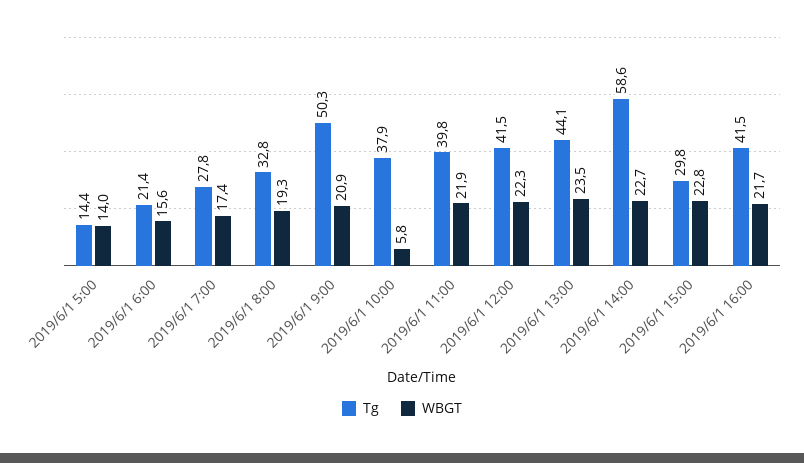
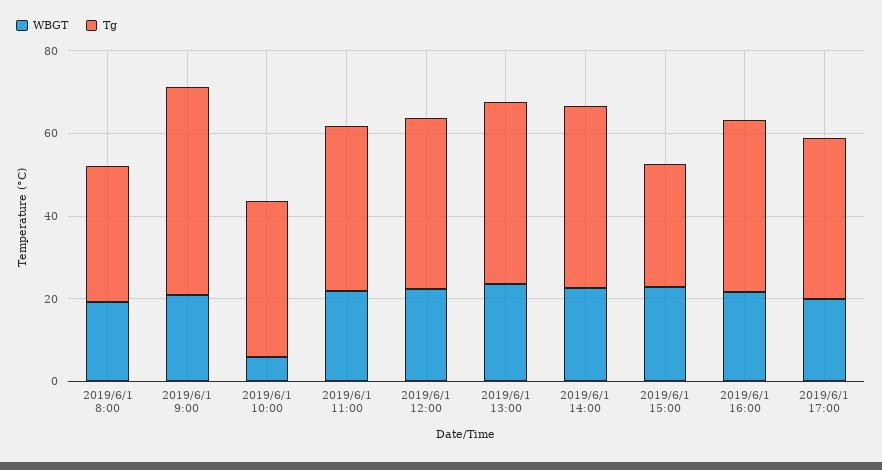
Tg, 2019/6/1 5:00: 14.4 -> none
WBGT, 2019/6/1 5:00: 14 -> none
Tg, 2019/6/1 6:00: 21.4 -> none
WBGT, 2019/6/1 6:00: 15.6 -> none
Tg, 2019/6/1 7:00: 27.8 -> none
WBGT, 2019/6/1 7:00: 17.4 -> none
Tg, 2019/6/1 14:00: 58.6 -> 45
WBGT, 2019/6/1 17:00: none -> 20
Tg, 2019/6/1 17:00: none -> 40

